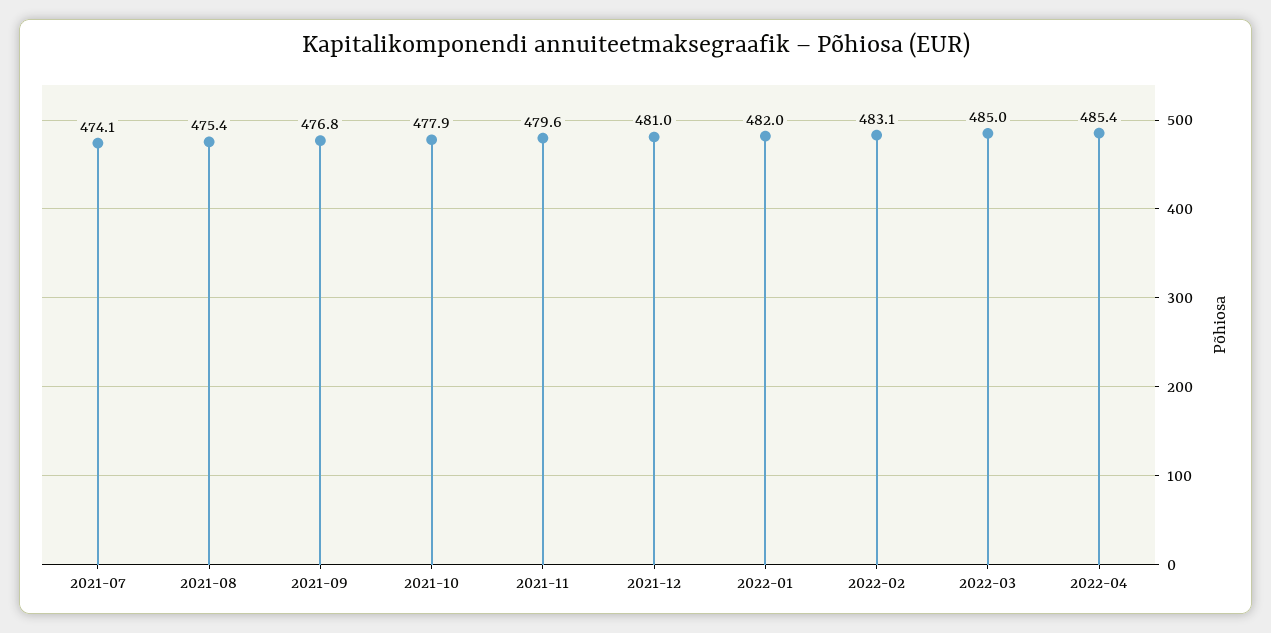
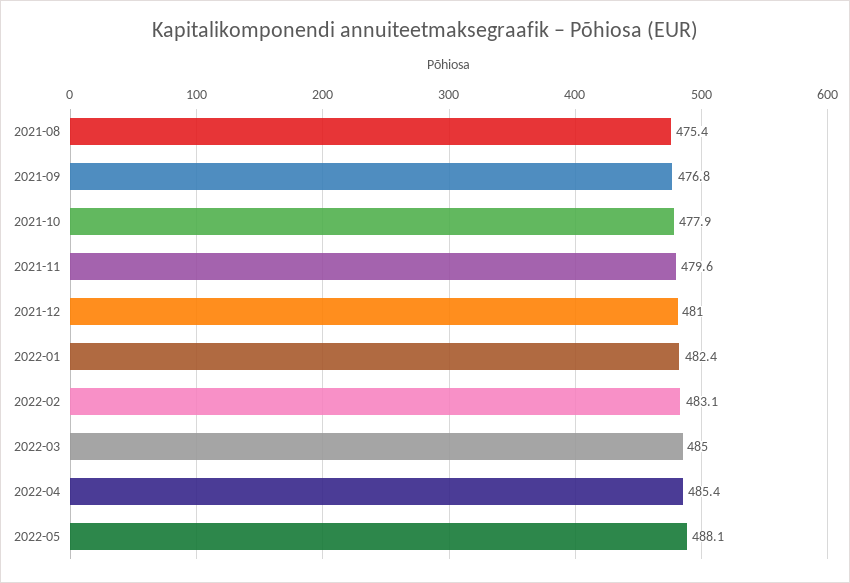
2021-07: 474.1 -> none
2022-01: 482 -> 482.4
2022-05: none -> 488.1

